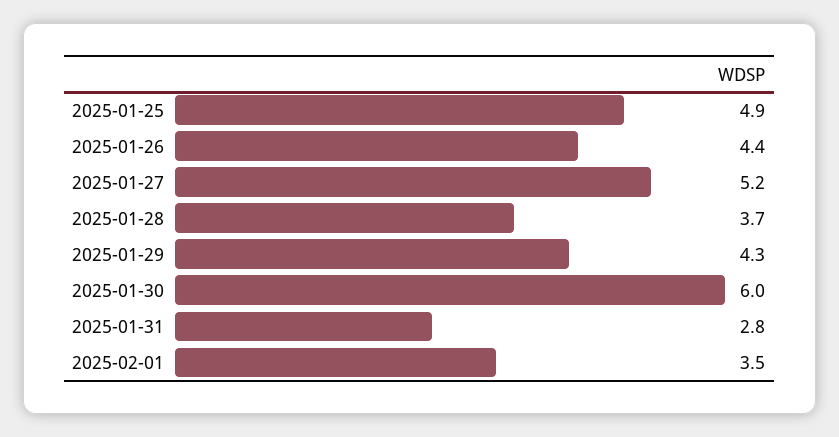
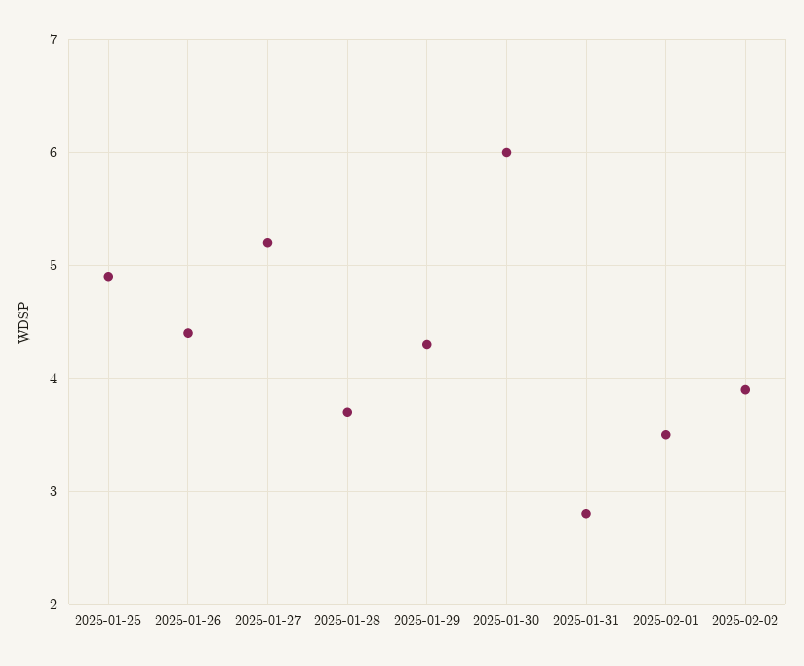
2025-02-02: none -> 3.9

